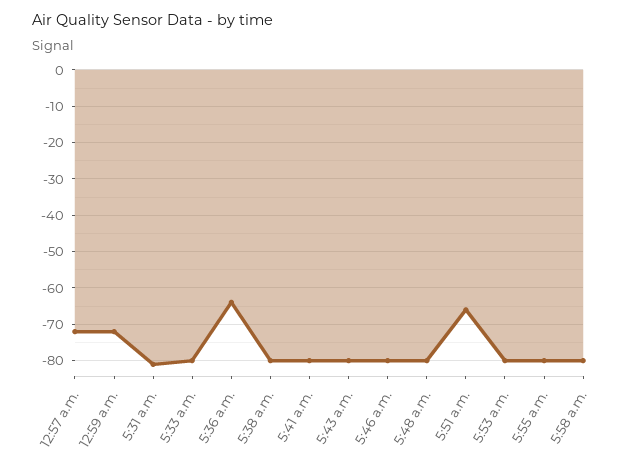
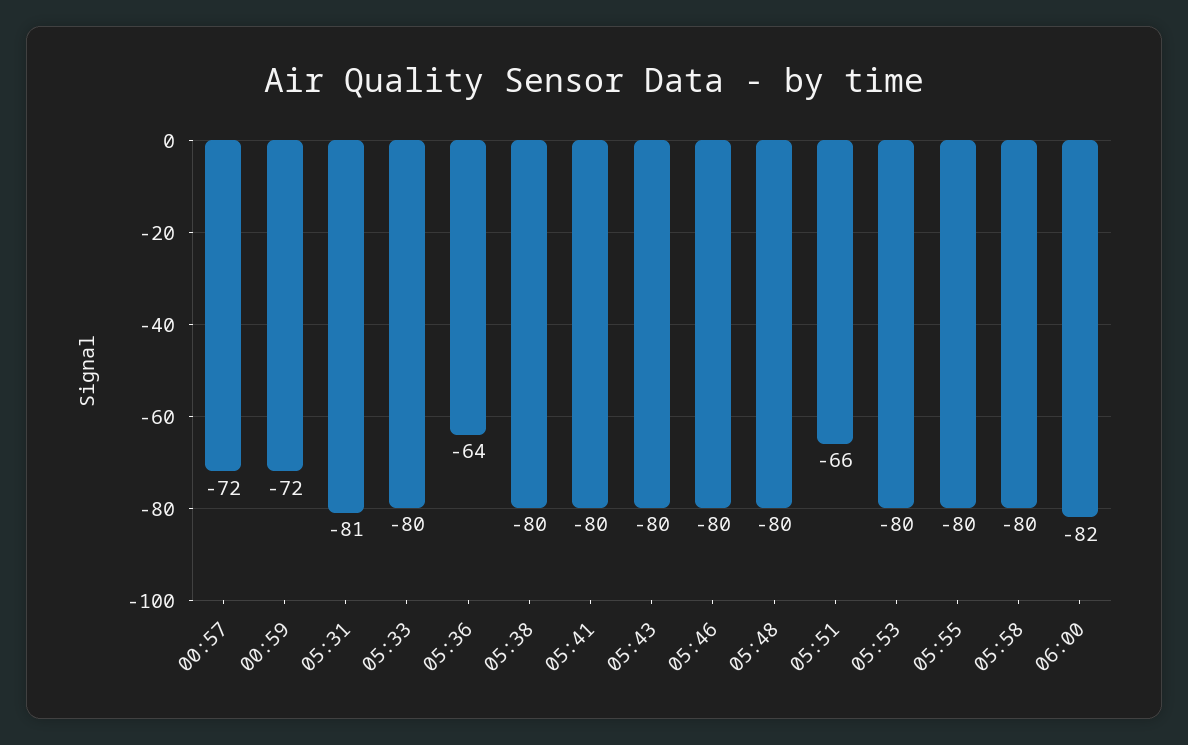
06:00: none -> -82

